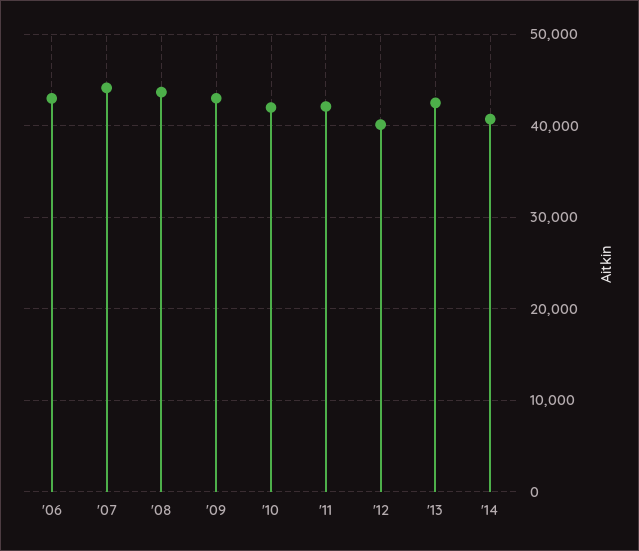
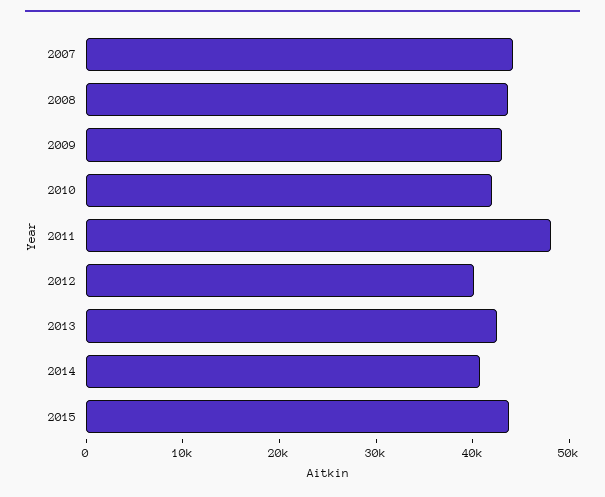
'06: 43000 -> none
'11: 42000 -> 48000
2015: none -> 44000

